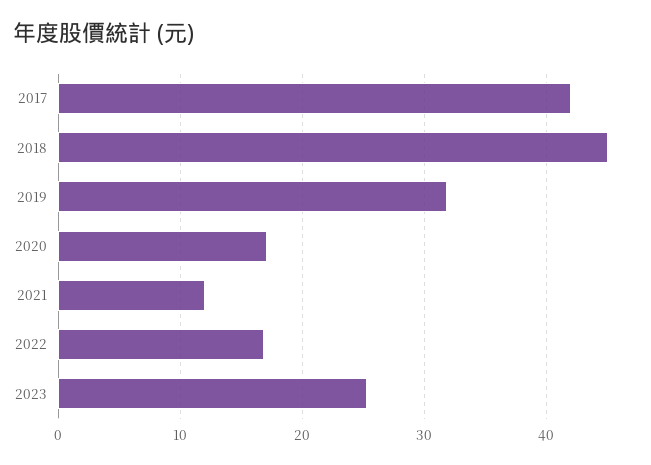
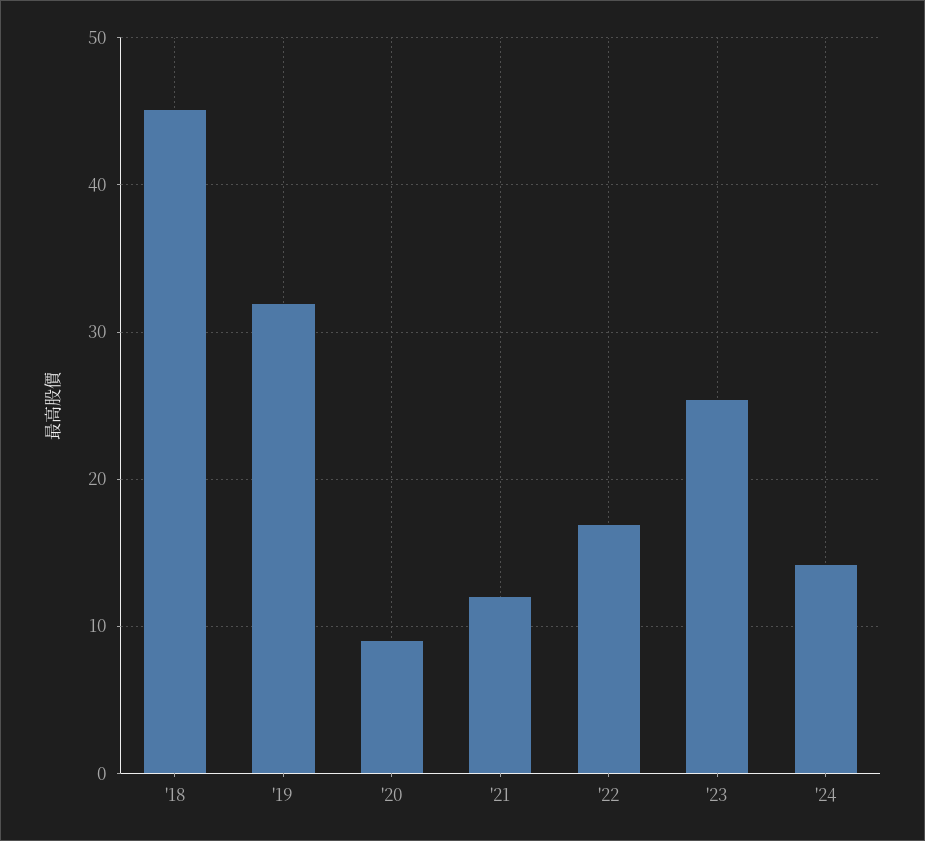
2017: 42 -> none
2020: 17 -> 9
'24: none -> 14

